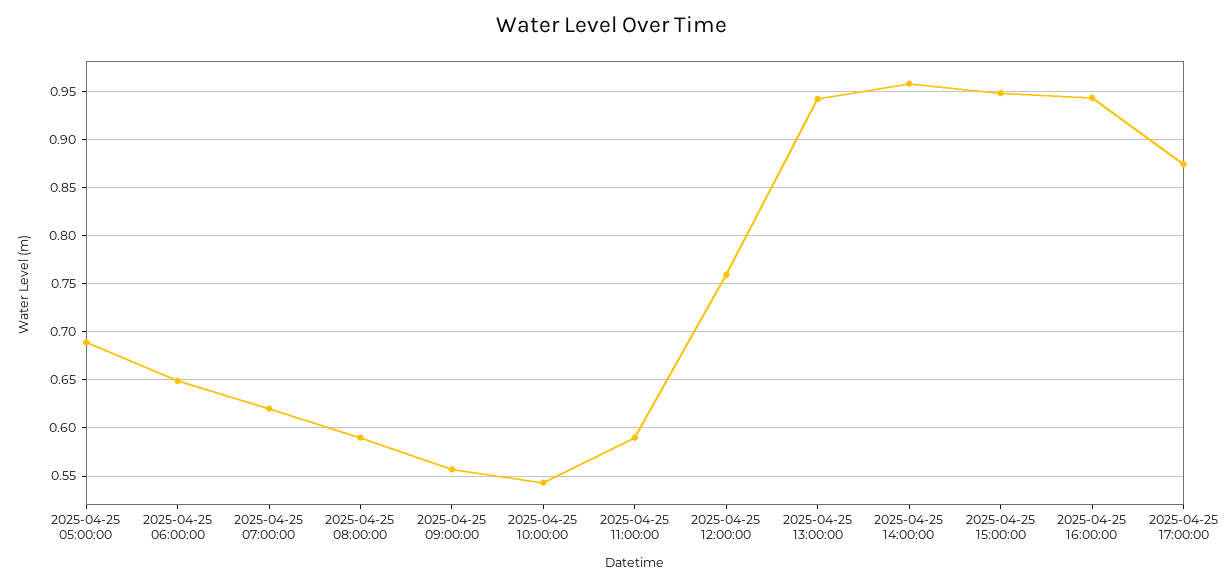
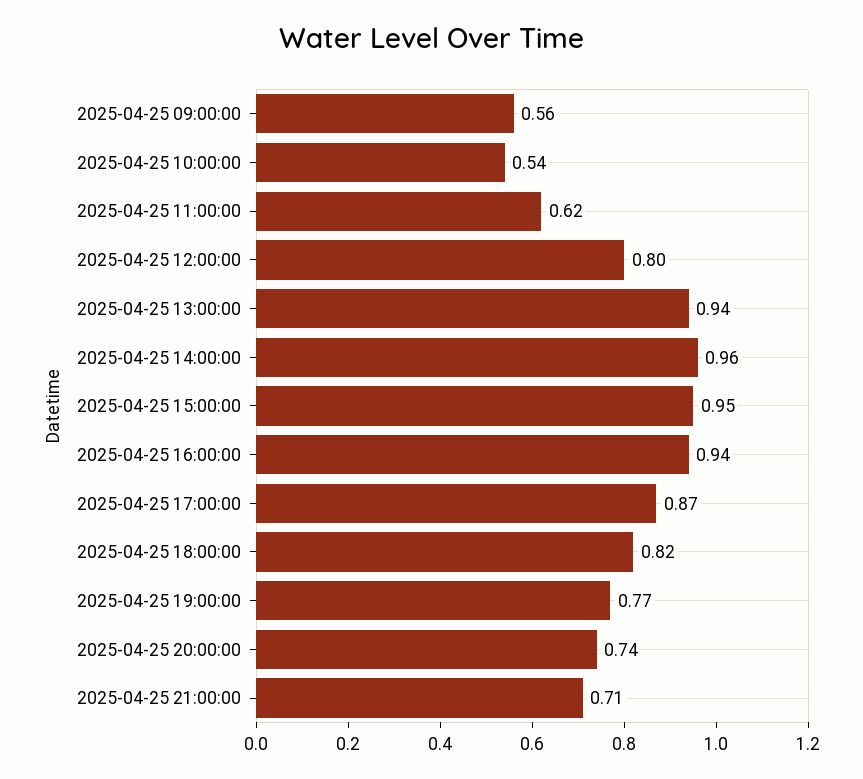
2025-04-25 05:00:00: 0.69 -> none
2025-04-25 06:00:00: 0.65 -> none
2025-04-25 07:00:00: 0.62 -> none
2025-04-25 08:00:00: 0.59 -> none
2025-04-25 11:00:00: 0.59 -> 0.62
2025-04-25 12:00:00: 0.76 -> 0.8
2025-04-25 18:00:00: none -> 0.82
2025-04-25 19:00:00: none -> 0.77
2025-04-25 20:00:00: none -> 0.74
2025-04-25 21:00:00: none -> 0.71

